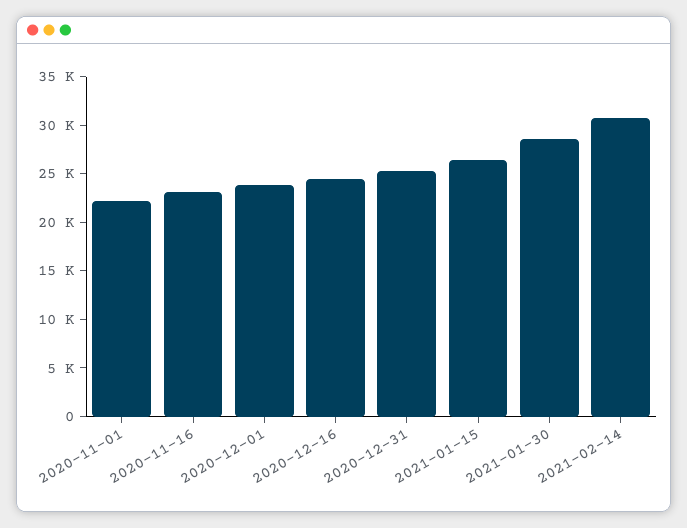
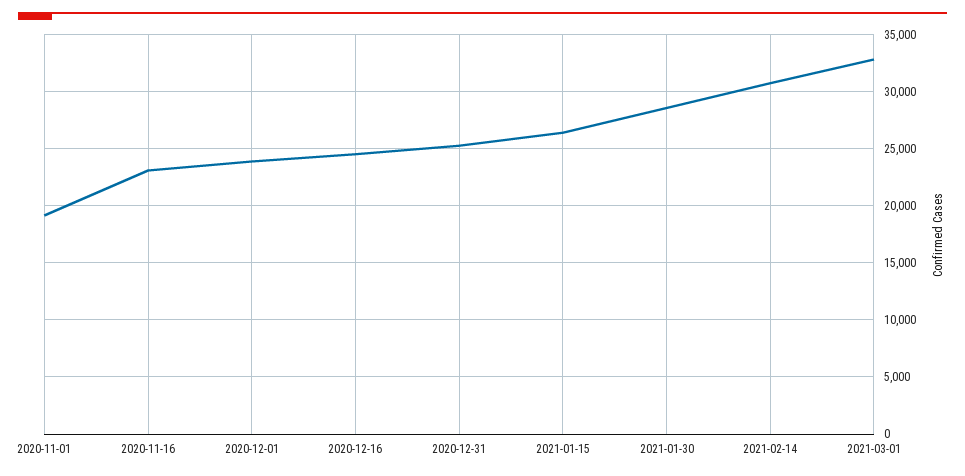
2020-11-01: 22000 -> 19000
2021-03-01: none -> 33000

